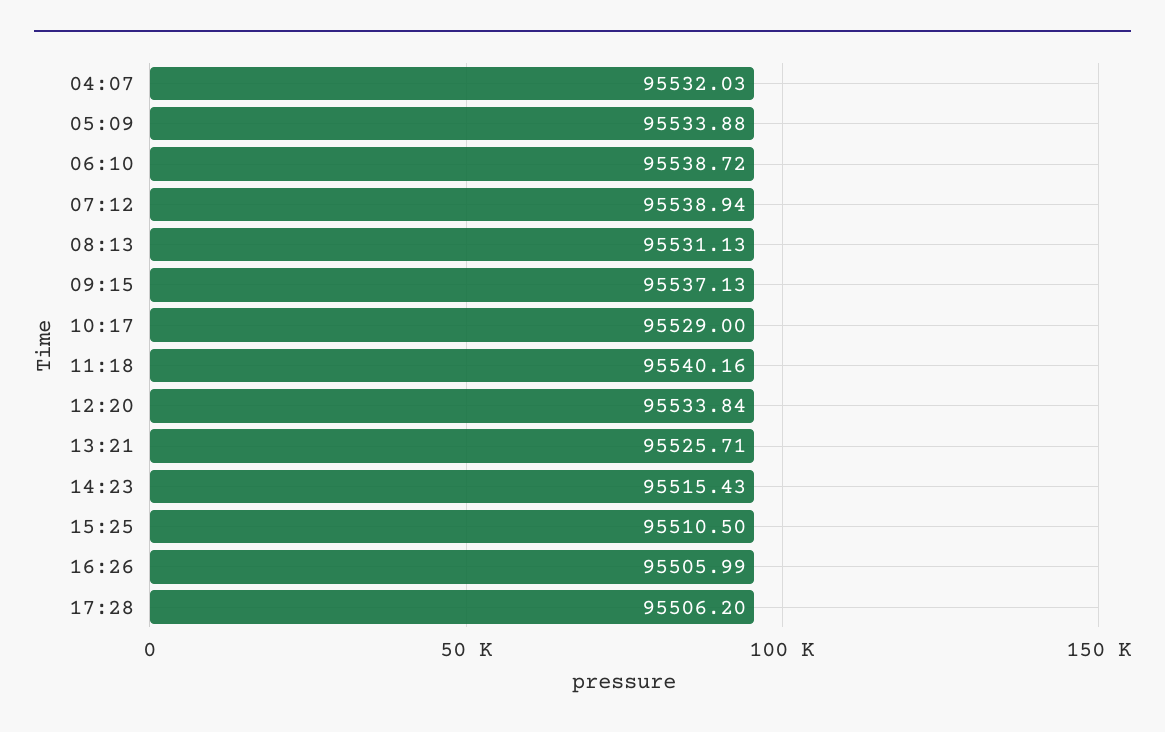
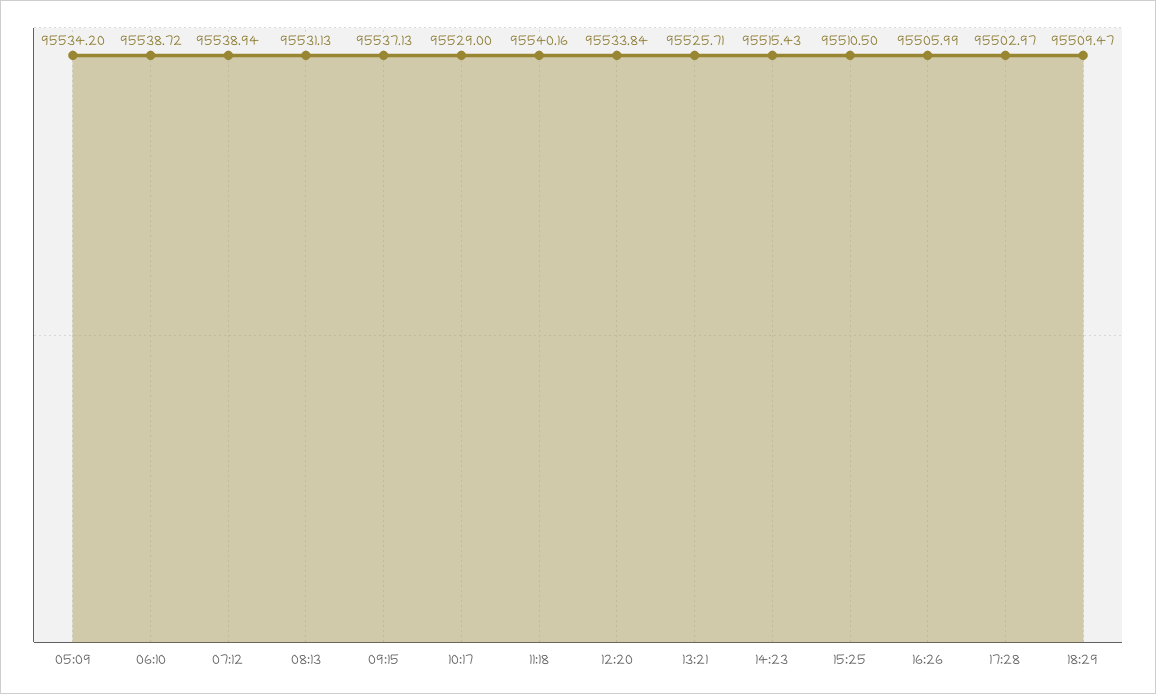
04:07: 95532.03 -> none
05:09: 95533.88 -> 95534.2
17:28: 95506.2 -> 95502.97
18:29: none -> 95509.47

